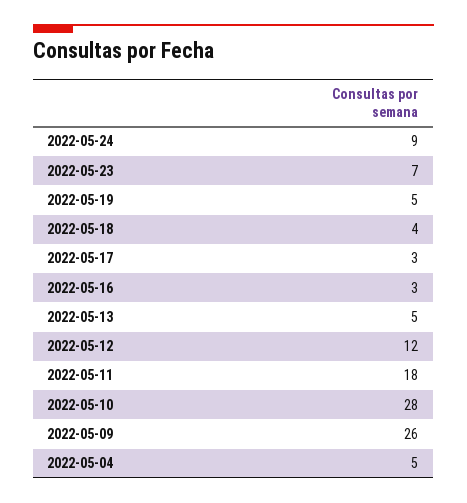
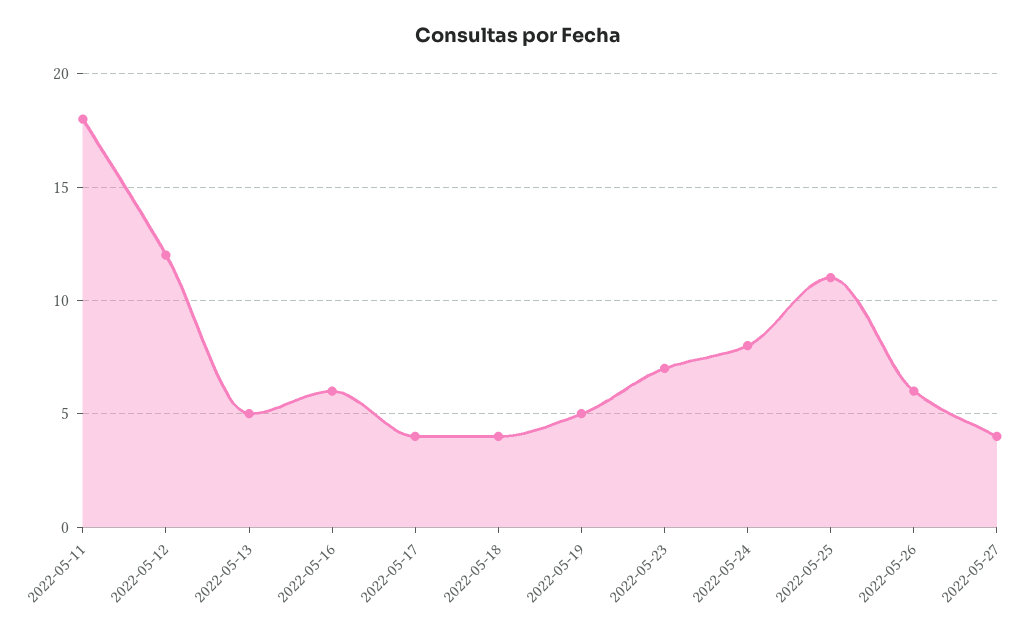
2022-05-24: 9 -> 8
2022-05-17: 3 -> 4
2022-05-16: 3 -> 6
2022-05-10: 28 -> none
2022-05-09: 26 -> none
2022-05-04: 5 -> none
2022-05-25: none -> 11
2022-05-26: none -> 6
2022-05-27: none -> 4

